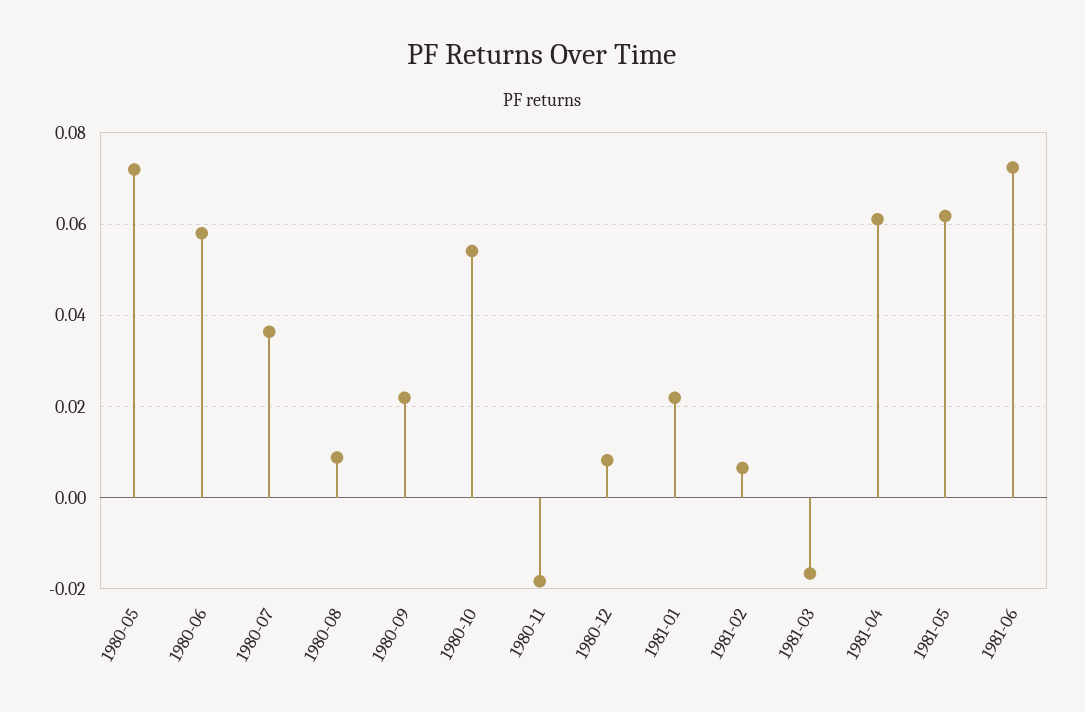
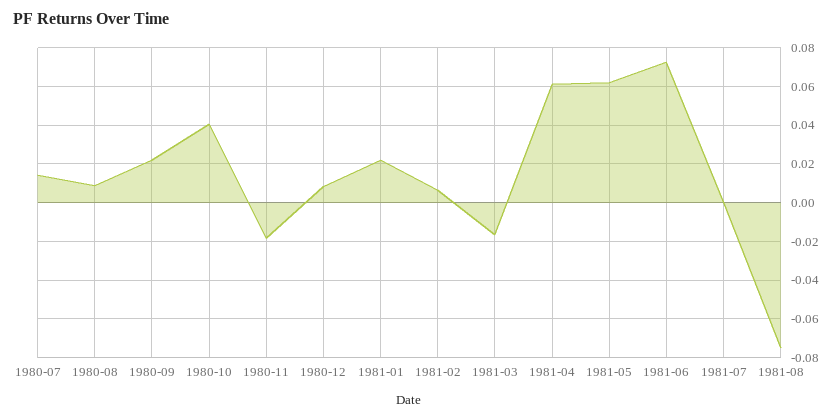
1980-05: 0.072 -> none
1980-06: 0.058 -> none
1980-07: 0.036 -> 0.015
1980-10: 0.054 -> 0.04
1981-07: none -> 0
1981-08: none -> -0.075

